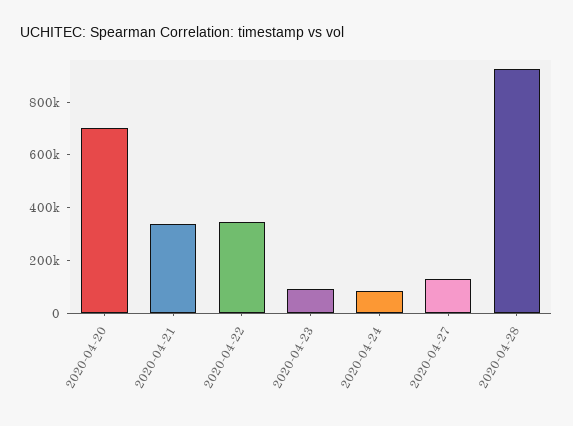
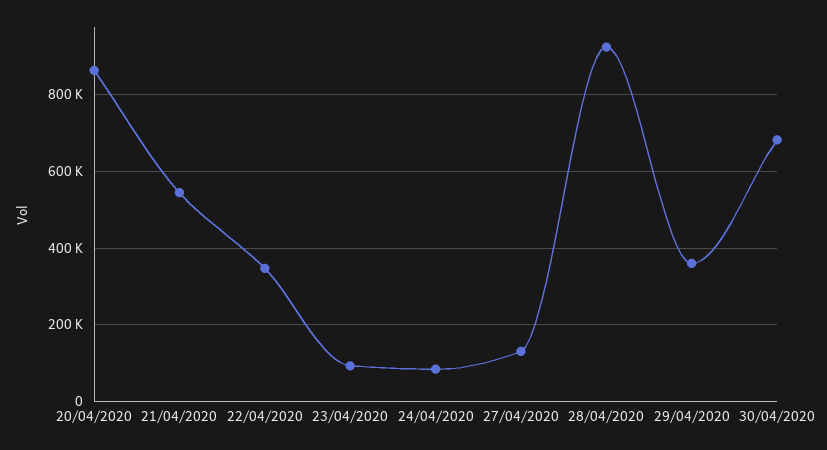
2020-04-20: 700000 -> 860000
2020-04-21: 350000 -> 540000
29/04/2020: none -> 360000
30/04/2020: none -> 680000

